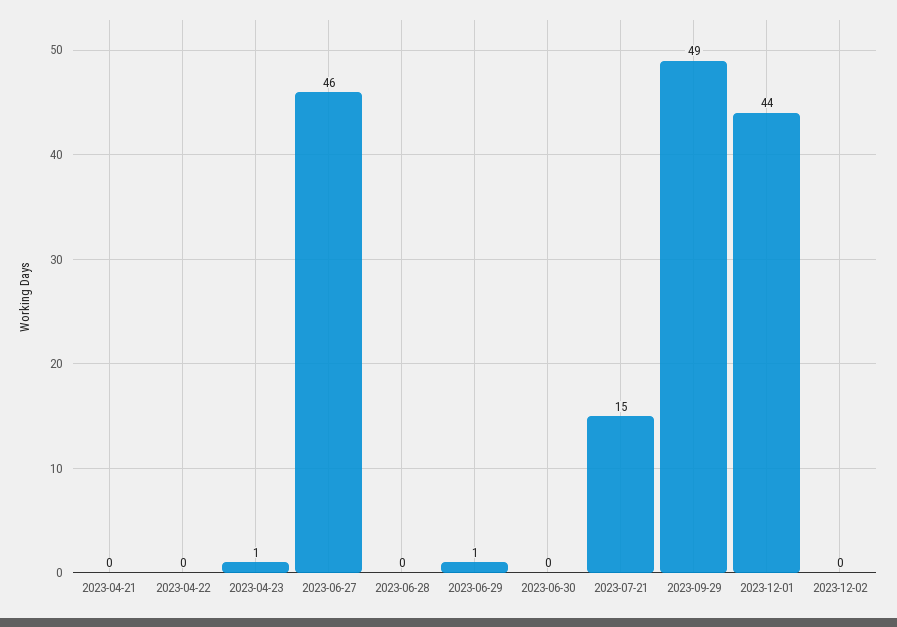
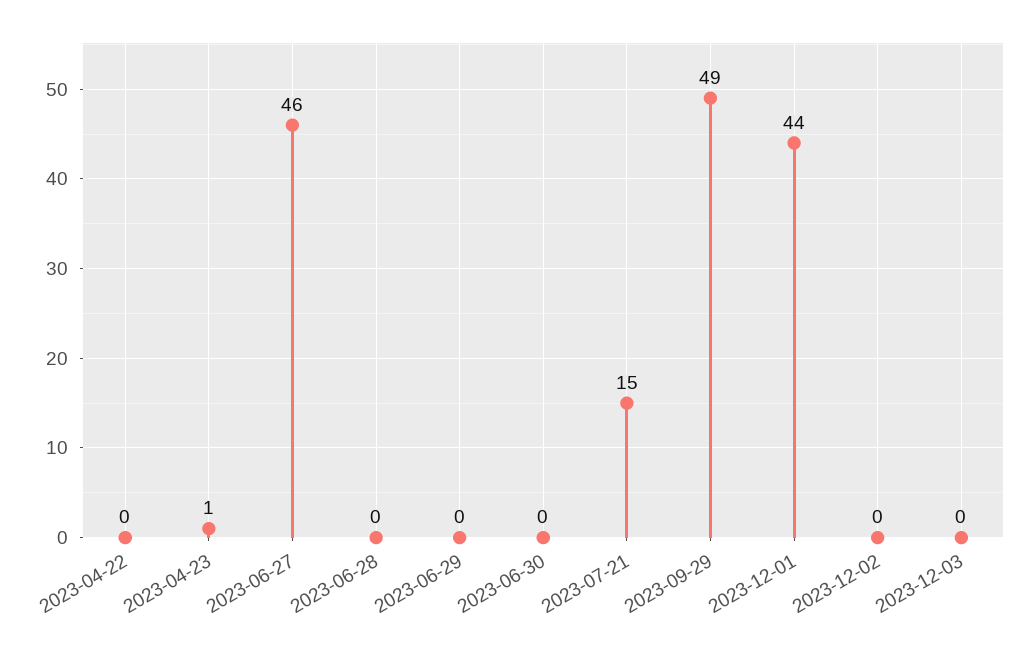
2023-04-21: 0 -> none
2023-06-29: 1 -> 0
2023-12-03: none -> 0

